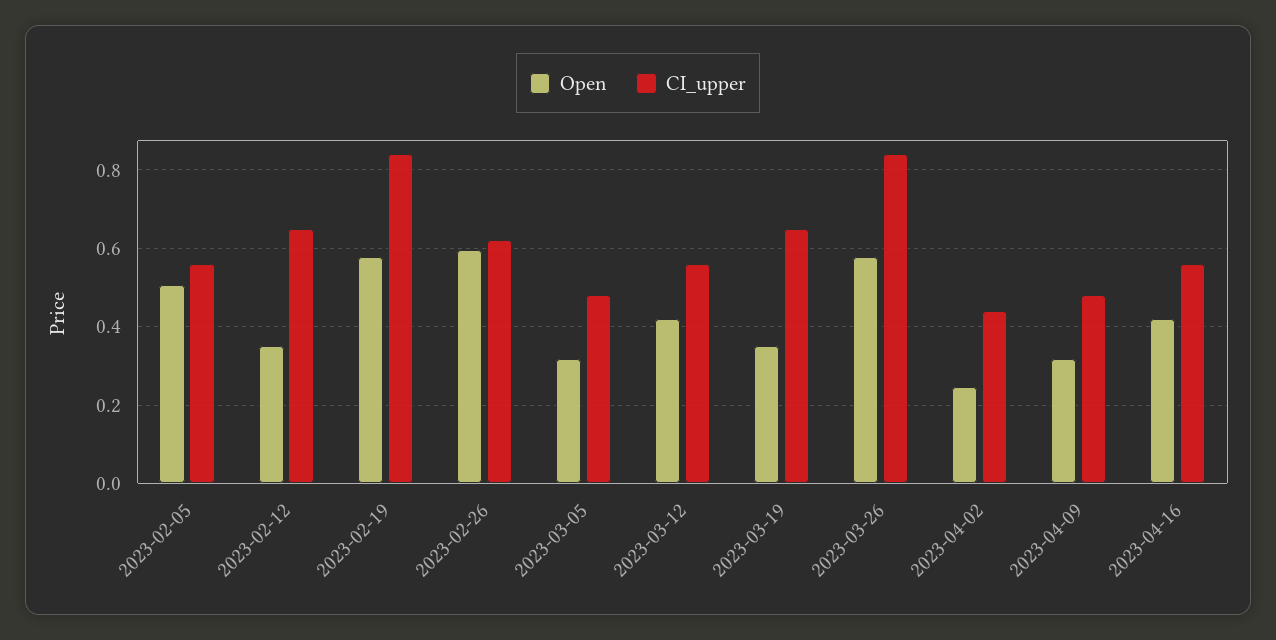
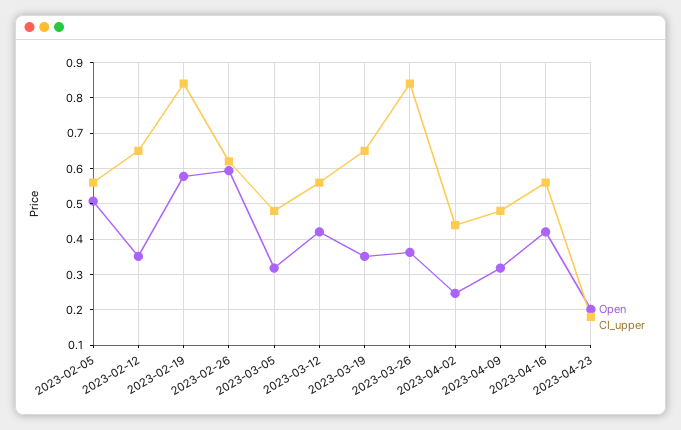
Open, 2023-03-26: 0.58 -> 0.36
Open, 2023-04-23: none -> 0.2
CI_upper, 2023-04-23: none -> 0.18

